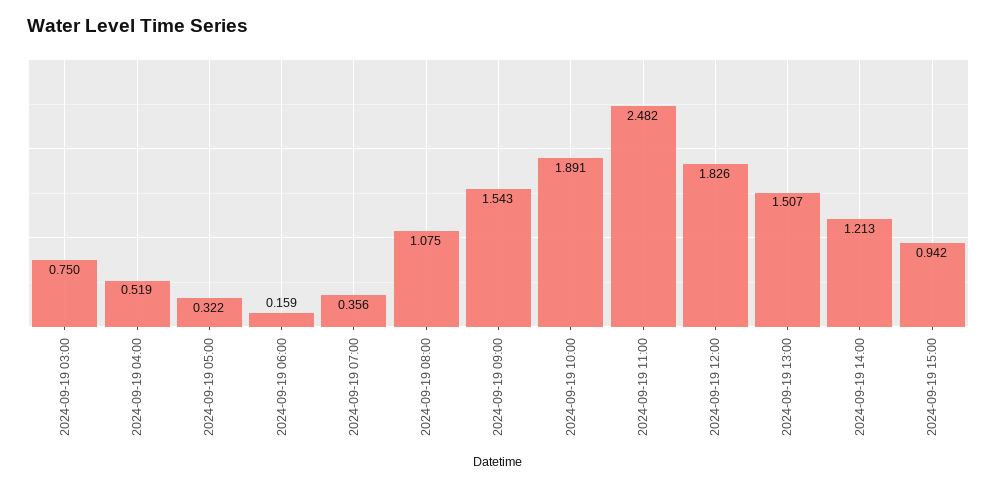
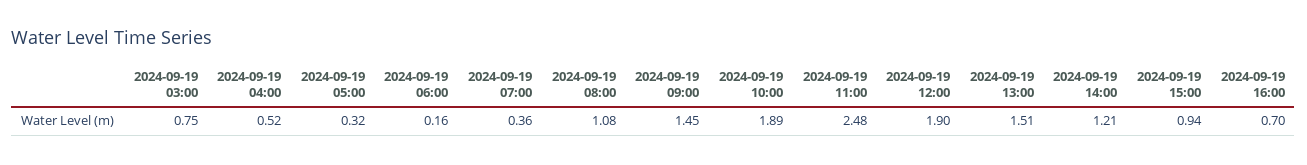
2024-09-19 09:00: 1.543 -> 1.45
2024-09-19 12:00: 1.826 -> 1.9
2024-09-19 16:00: none -> 0.7

